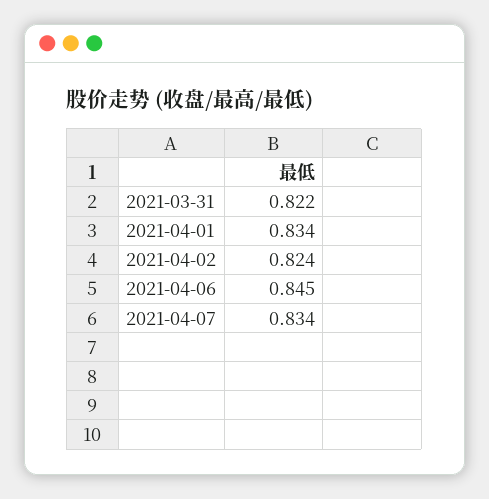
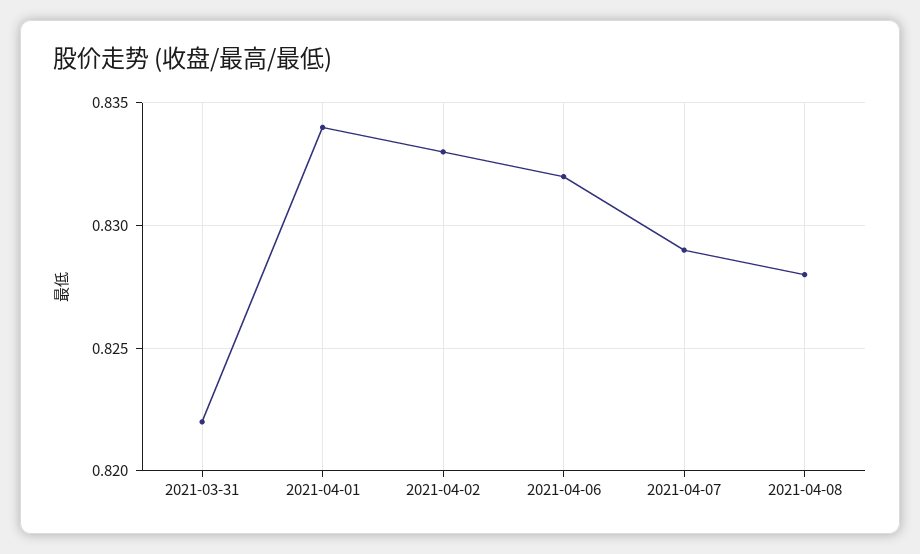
2021-04-02: 0.824 -> 0.833
2021-04-06: 0.845 -> 0.832
2021-04-07: 0.834 -> 0.829
2021-04-08: none -> 0.828

